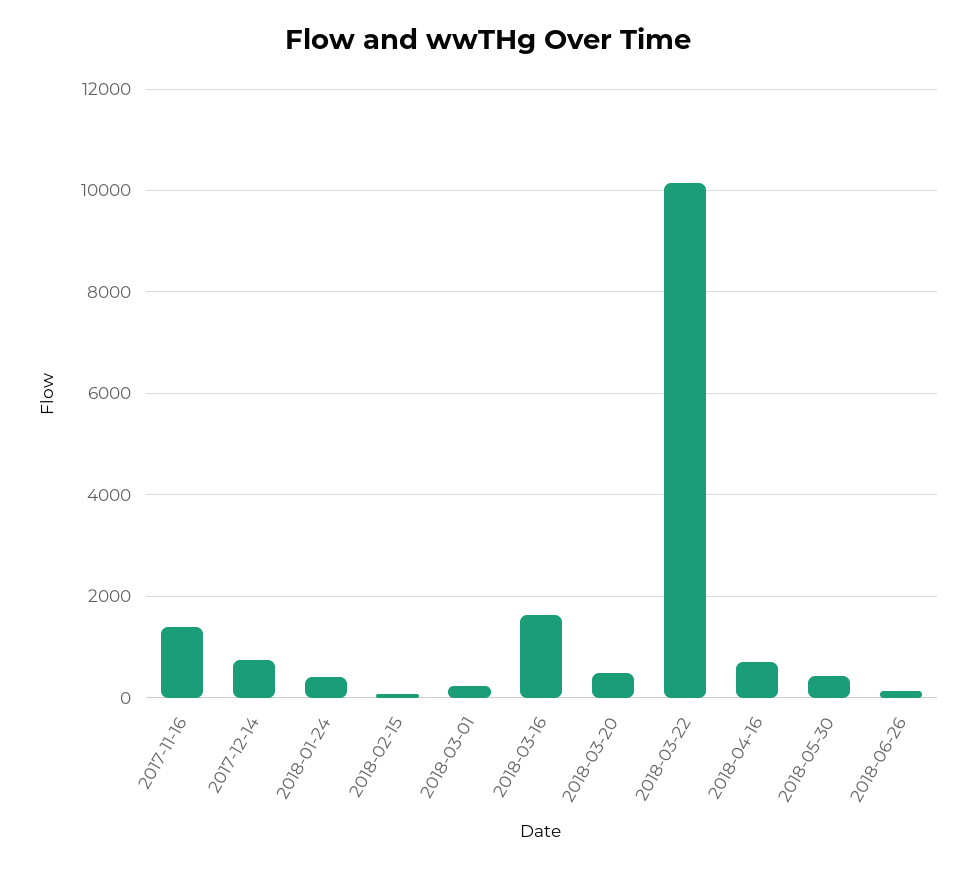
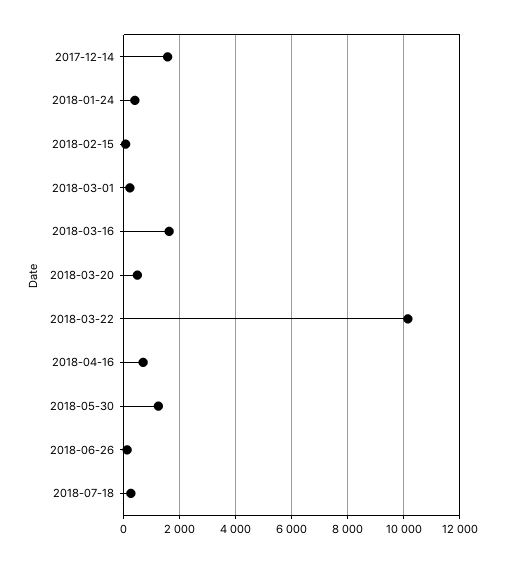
2017-11-16: 1400 -> none
2017-12-14: 800 -> 1500
2018-05-30: 400 -> 1250
2018-07-18: none -> 250

